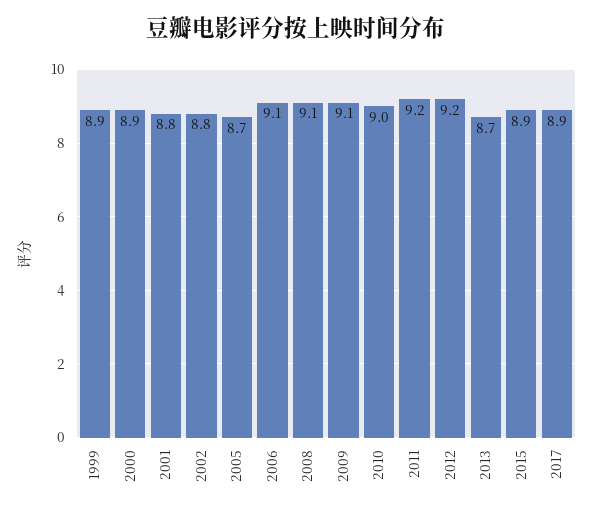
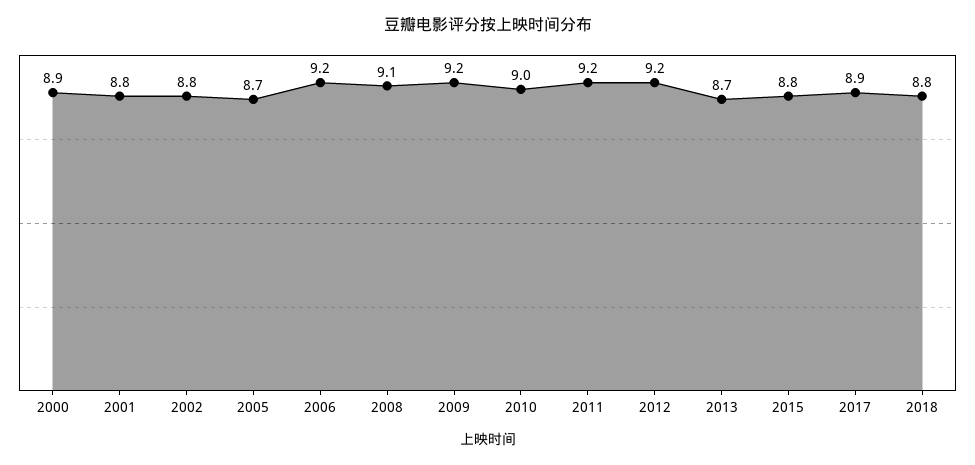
1999: 8.9 -> none
2006: 9.1 -> 9.2
2009: 9.1 -> 9.2
2015: 8.9 -> 8.8
2018: none -> 8.8

